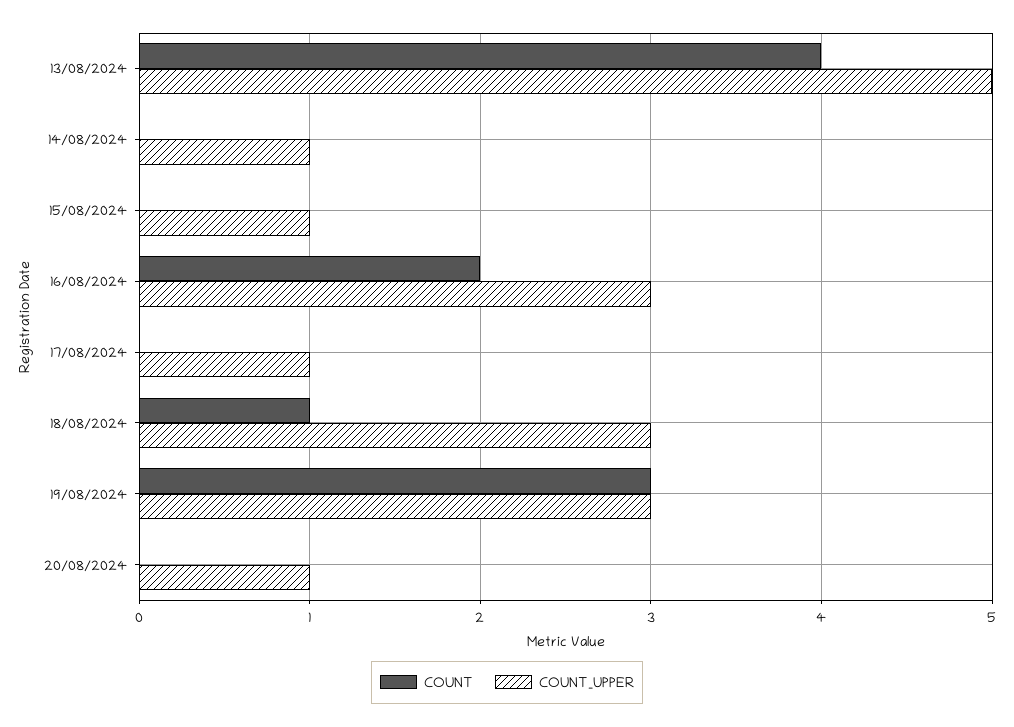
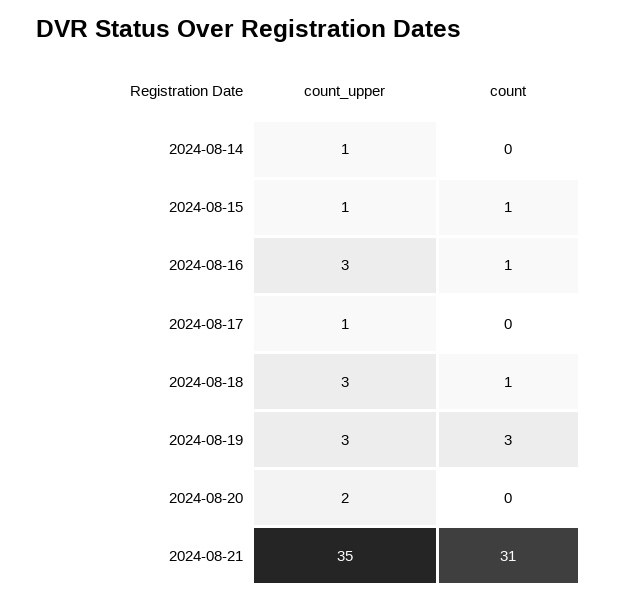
COUNT, 13/08/2024: 4 -> none
COUNT_UPPER, 13/08/2024: 5 -> none
COUNT, 15/08/2024: 0 -> 1
COUNT, 16/08/2024: 2 -> 1
COUNT_UPPER, 20/08/2024: 1 -> 2
COUNT_UPPER, 2024-08-21: none -> 35
COUNT, 2024-08-21: none -> 31

